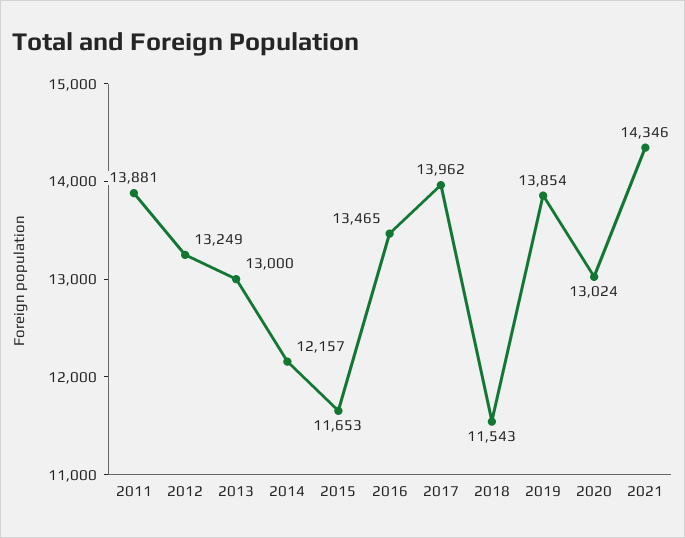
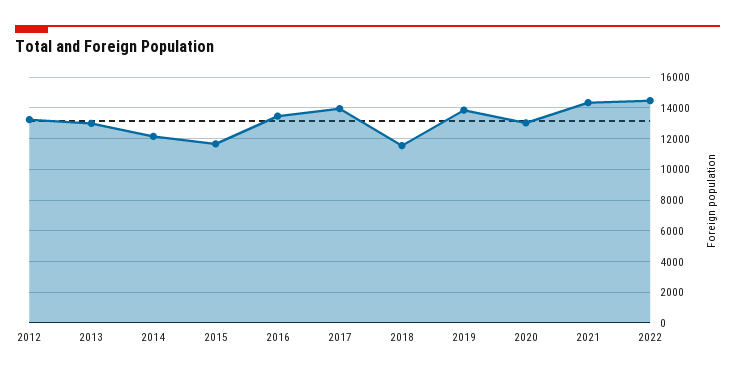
2011: 13881 -> none
2022: none -> 14500

